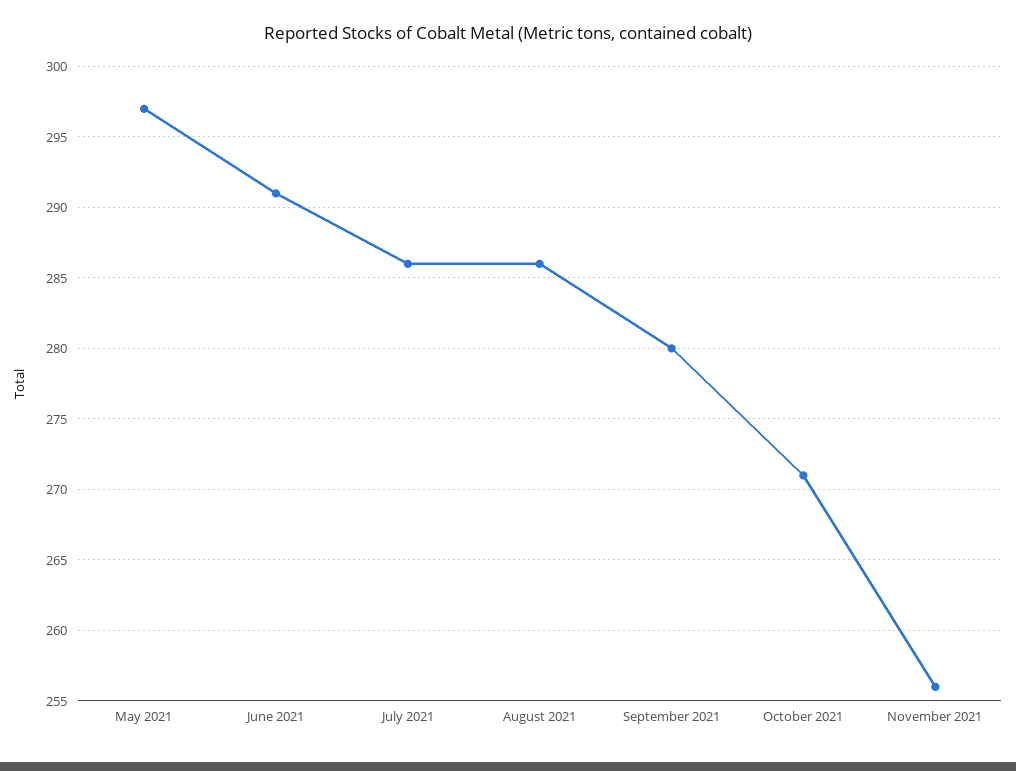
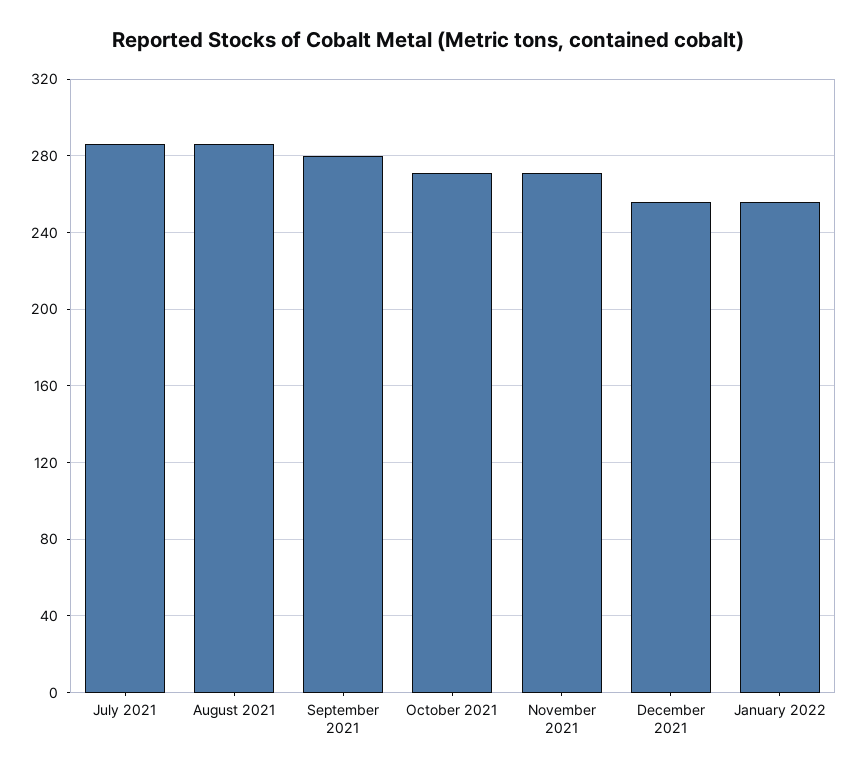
May 2021: 297 -> none
June 2021: 291 -> none
November 2021: 256 -> 270
December 2021: none -> 255
January 2022: none -> 255

